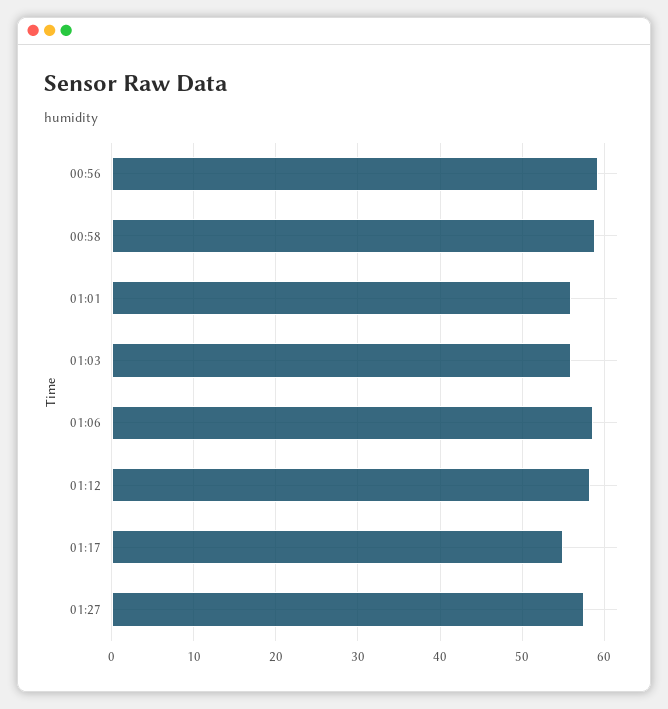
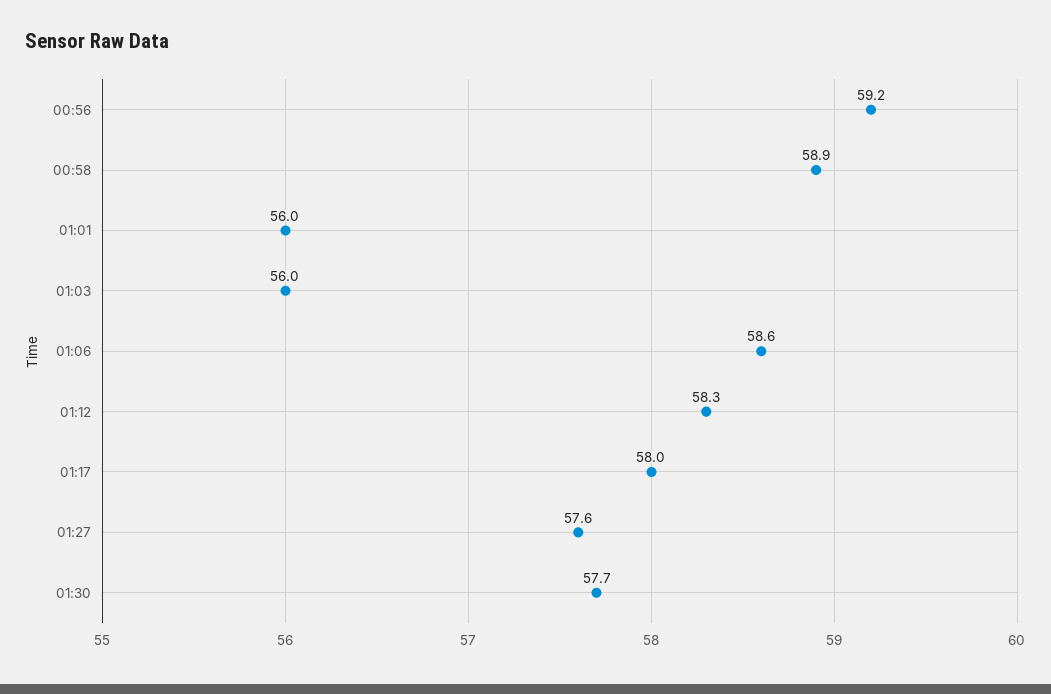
01:17: 55 -> 58
01:30: none -> 57.7

